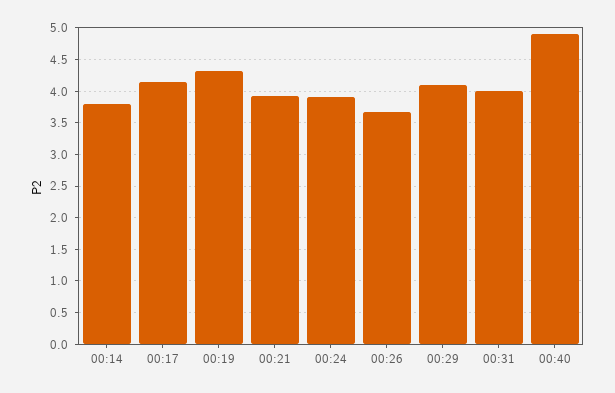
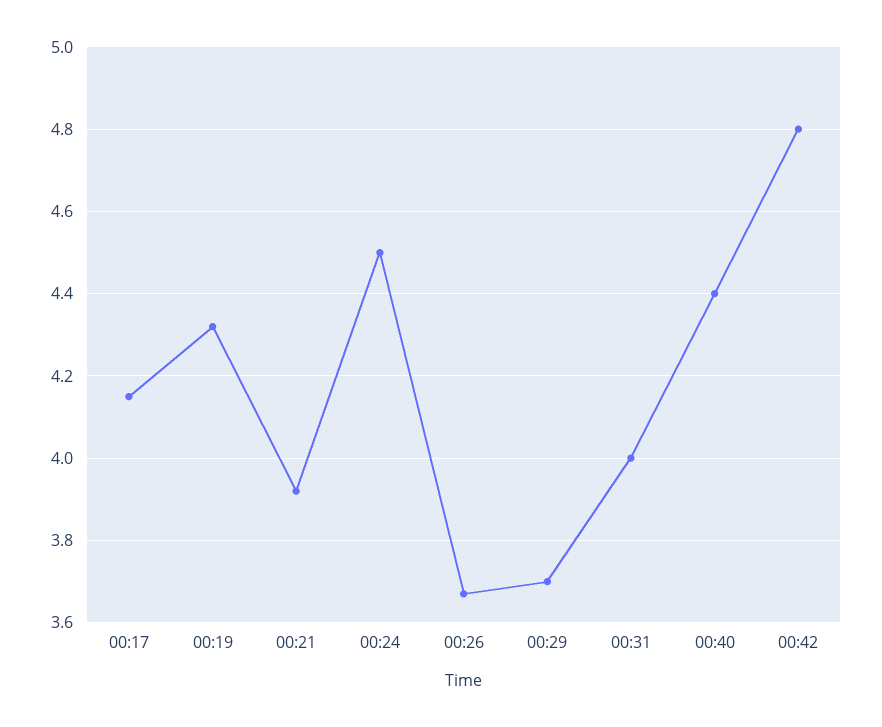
00:14: 3.8 -> none
00:24: 3.9 -> 4.5
00:29: 4.1 -> 3.7
00:40: 4.9 -> 4.4
00:42: none -> 4.8

